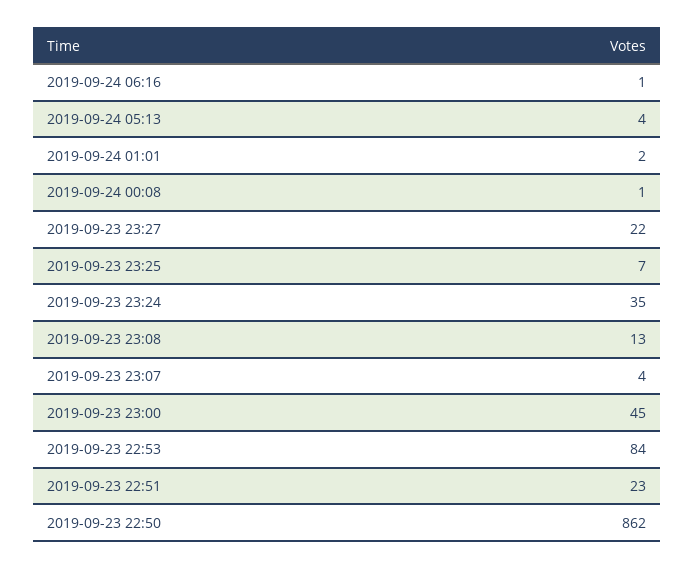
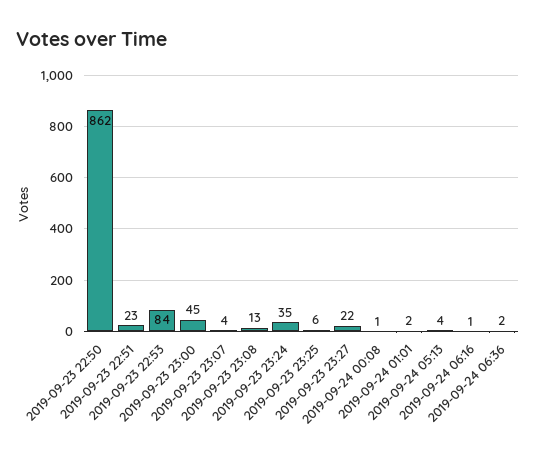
2019-09-23 23:25: 7 -> 6
2019-09-24 06:36: none -> 2

